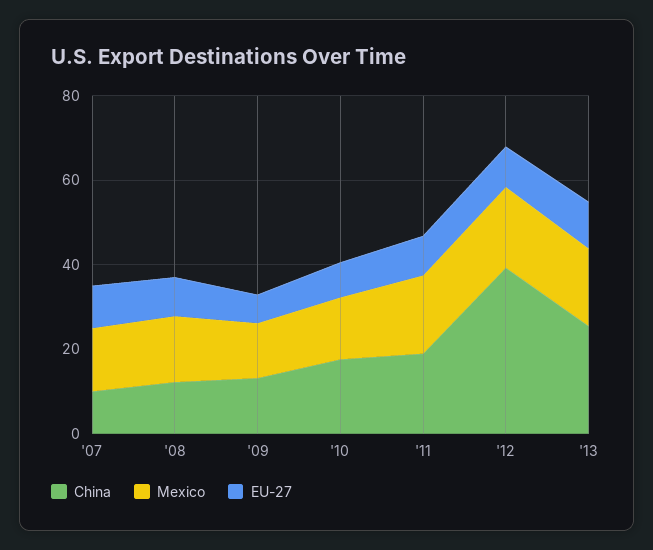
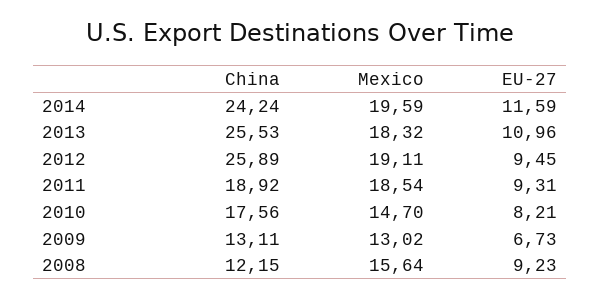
China, '07: 10 -> none
Mexico, '07: 15 -> none
EU-27, '07: 10 -> none
China, '12: 40 -> 25.89
China, 2014: none -> 24.24
Mexico, 2014: none -> 19.59
EU-27, 2014: none -> 11.59

